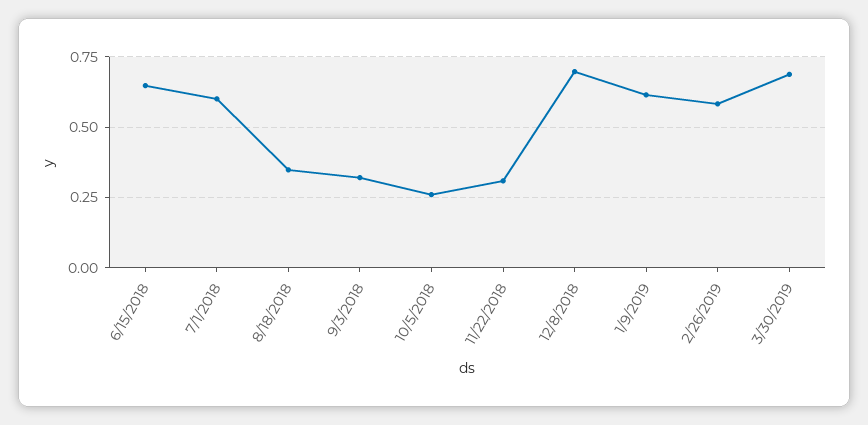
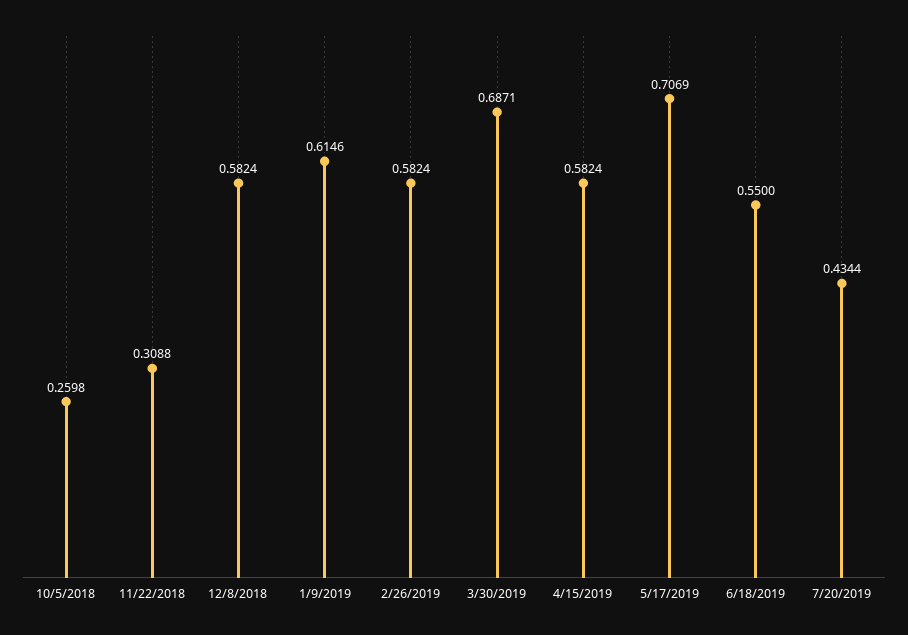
6/15/2018: 0.65 -> none
7/1/2018: 0.6 -> none
8/18/2018: 0.35 -> none
9/3/2018: 0.325 -> none
12/8/2018: 0.7 -> 0.5824
4/15/2019: none -> 0.5824
5/17/2019: none -> 0.7069
6/18/2019: none -> 0.55
7/20/2019: none -> 0.4344

